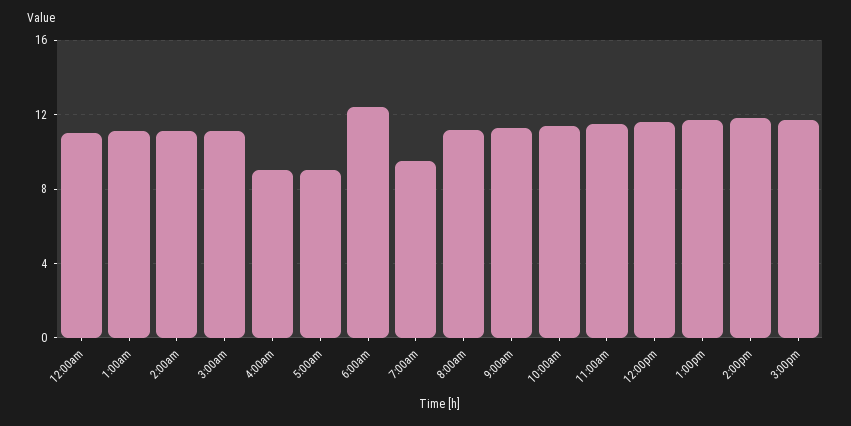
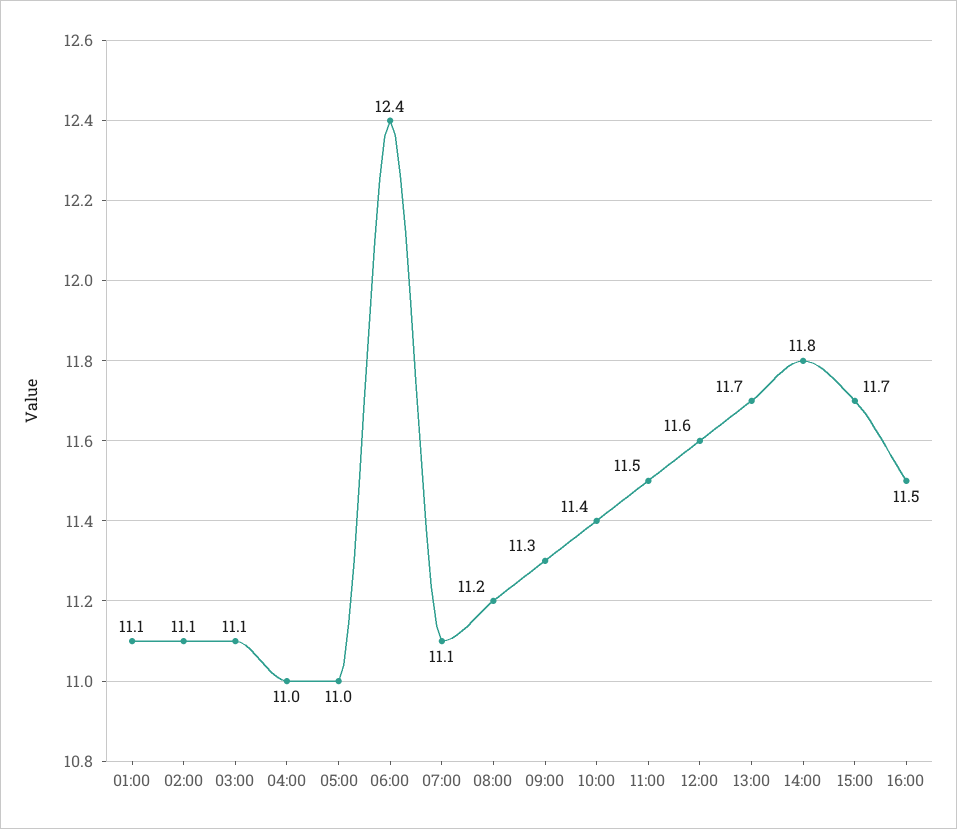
12:00am: 11 -> none
4:00am: 9 -> 11
5:00am: 9 -> 11
7:00am: 9.5 -> 11.1
16:00: none -> 11.5

